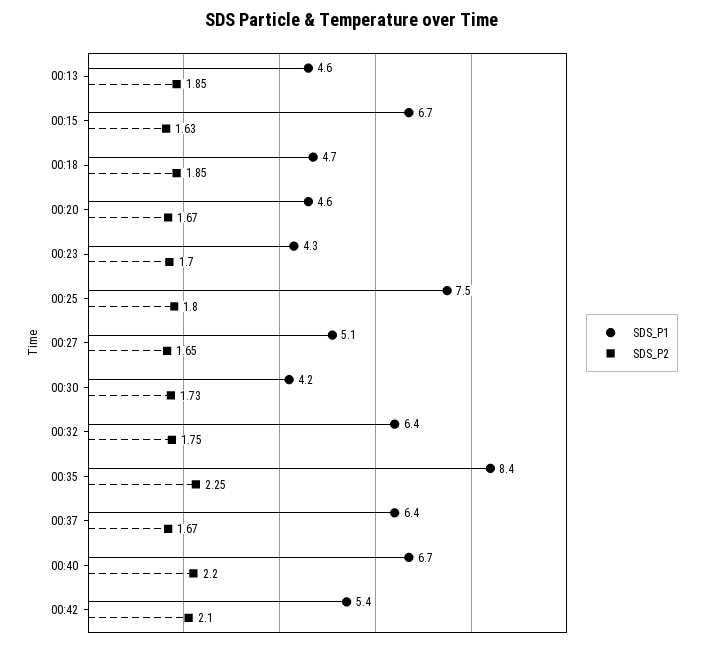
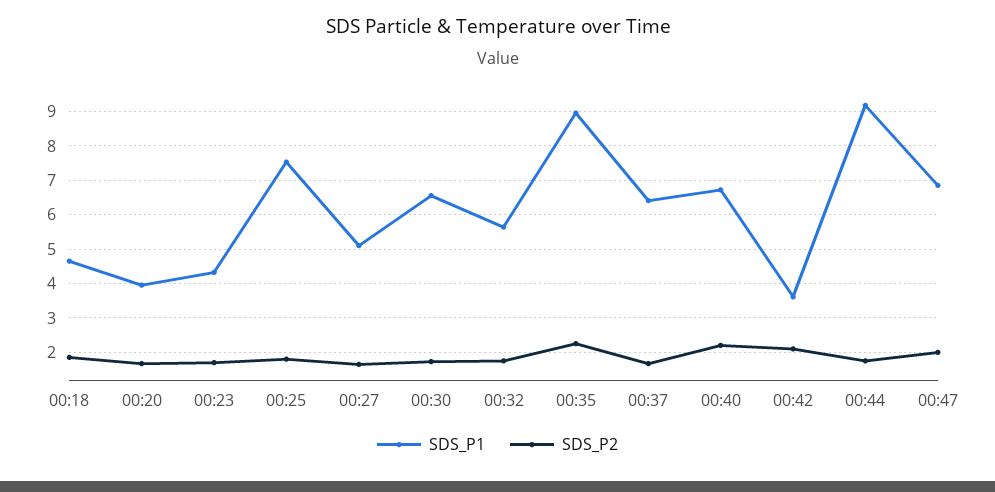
SDS_P1, 00:13: 4.6 -> none
SDS_P2, 00:13: 1.85 -> none
SDS_P1, 00:15: 6.7 -> none
SDS_P2, 00:15: 1.63 -> none
SDS_P1, 00:20: 4.6 -> 4
SDS_P1, 00:30: 4.2 -> 6.6
SDS_P1, 00:32: 6.4 -> 5.6
SDS_P1, 00:35: 8.4 -> 9
SDS_P1, 00:42: 5.4 -> 3.6
SDS_P1, 00:44: none -> 9.2
SDS_P2, 00:44: none -> 1.8
SDS_P1, 00:47: none -> 6.8
SDS_P2, 00:47: none -> 2

